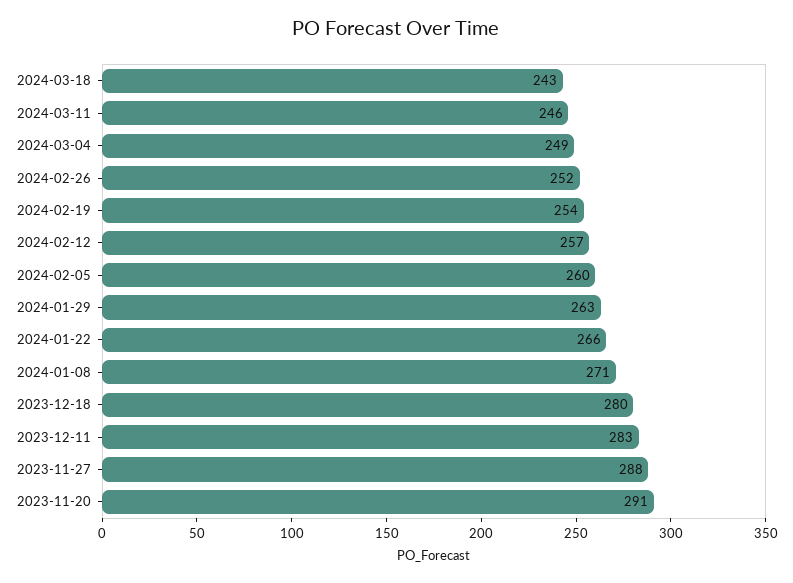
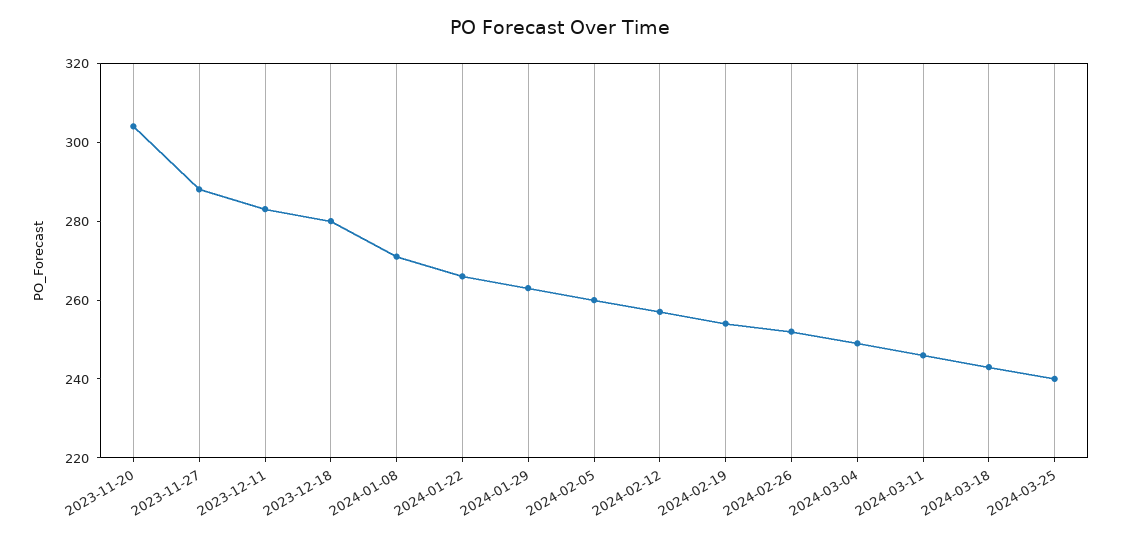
2023-11-20: 291 -> 305
2024-03-25: none -> 240

